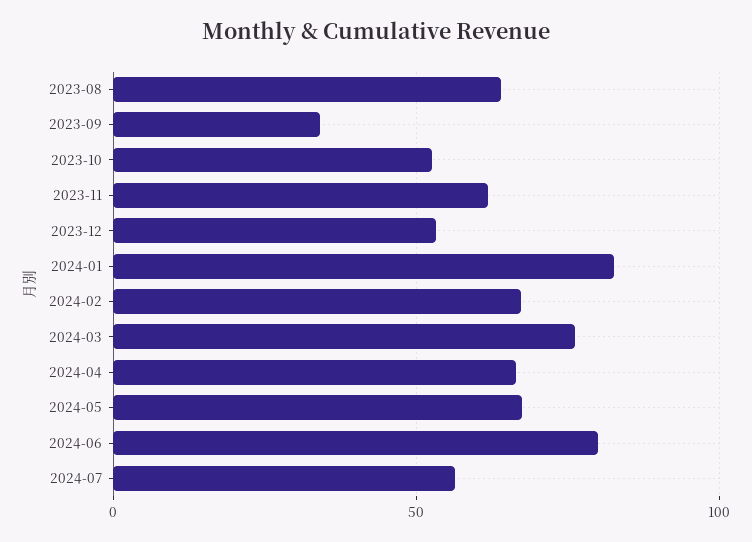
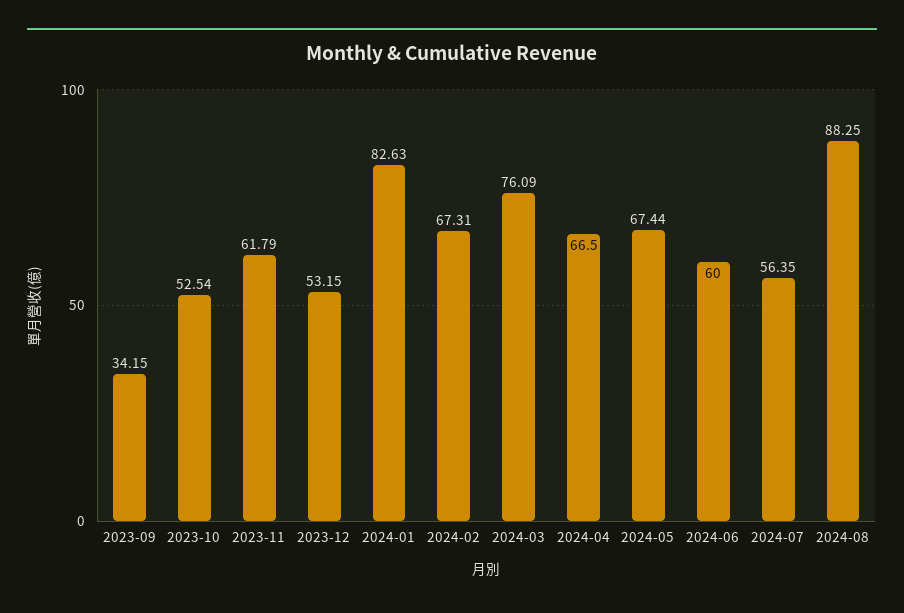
2023-08: 65 -> none
2024-06: 80 -> 60
2024-08: none -> 88.25

